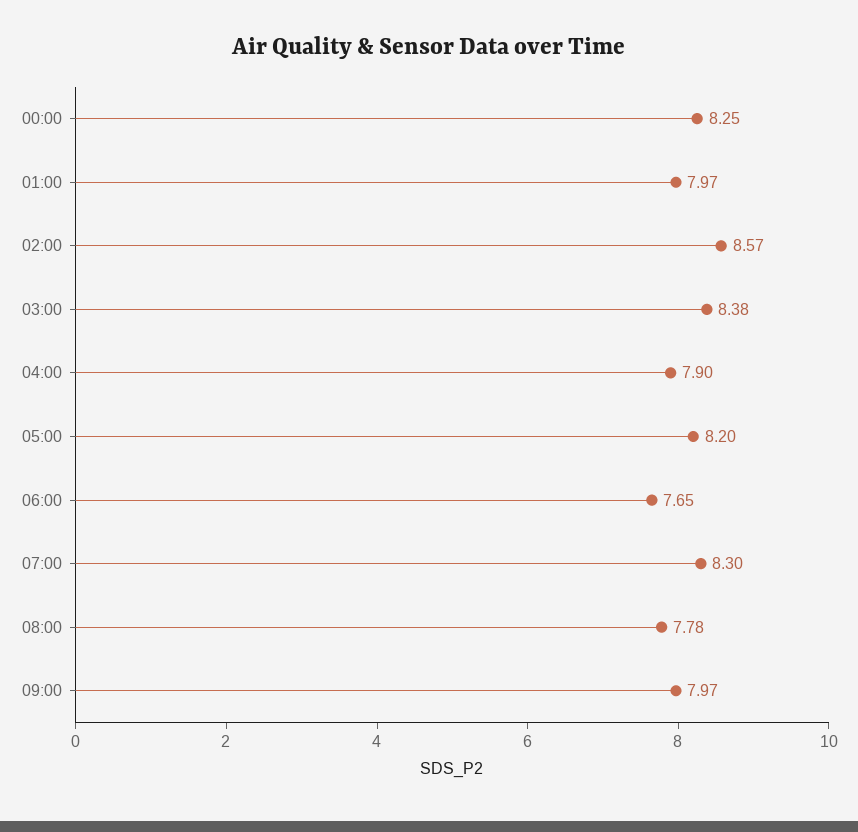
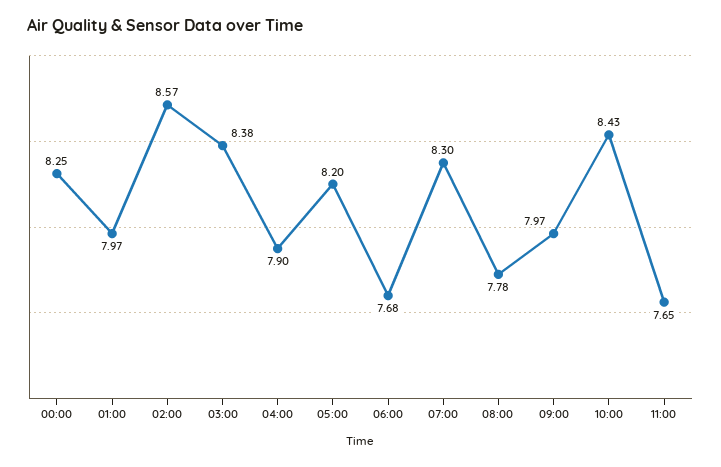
06:00: 7.65 -> 7.68
10:00: none -> 8.43
11:00: none -> 7.65

